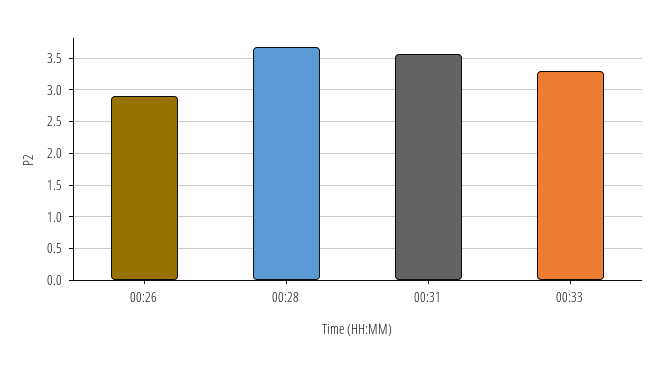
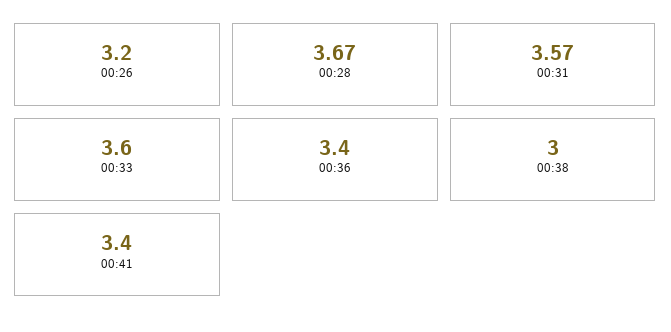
00:26: 2.9 -> 3.2
00:33: 3.3 -> 3.6
00:36: none -> 3.4
00:38: none -> 3
00:41: none -> 3.4

